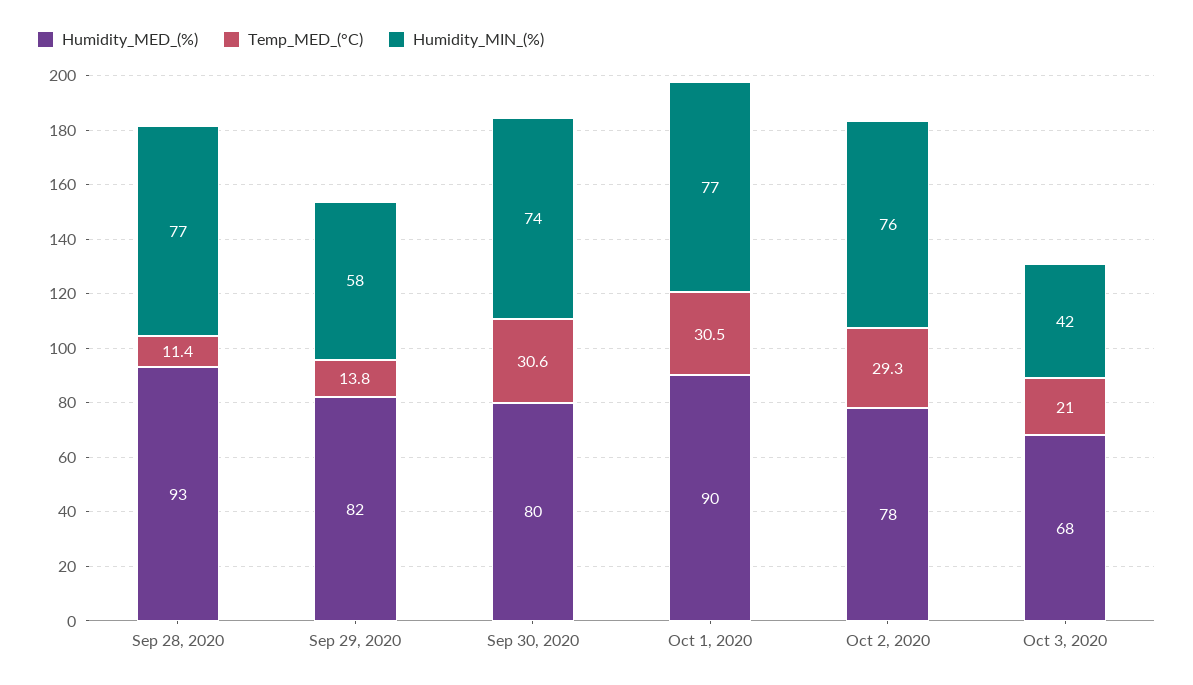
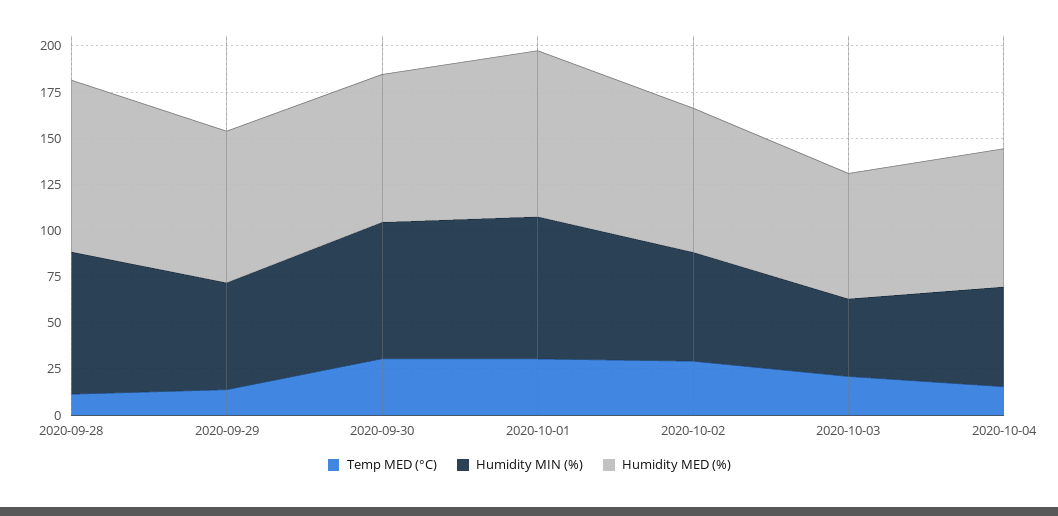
Humidity_MIN_(%), Oct 2, 2020: 76 -> 60
Temp_MED_(°C), 2020-10-04: none -> 15
Humidity_MIN_(%), 2020-10-04: none -> 55
Humidity_MED_(%), 2020-10-04: none -> 75

